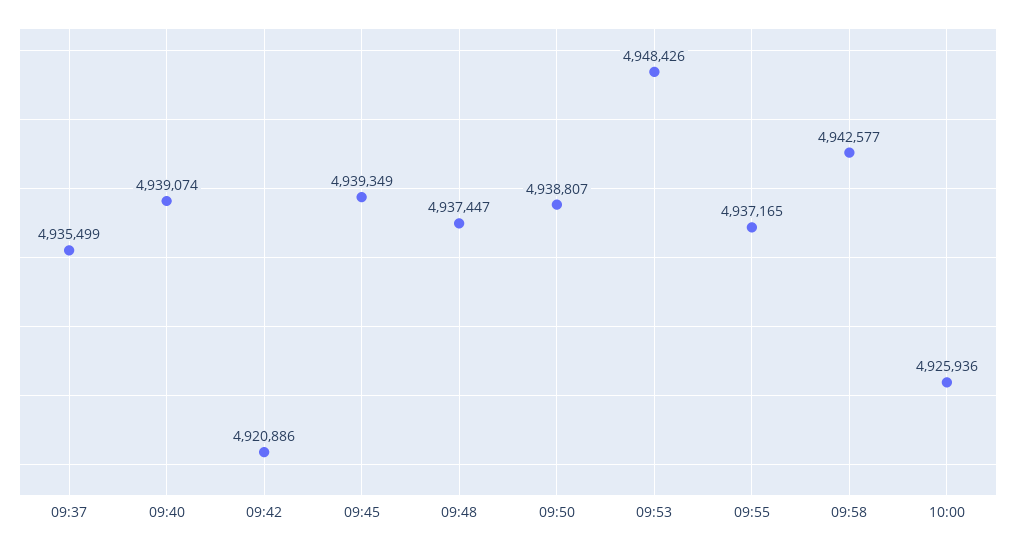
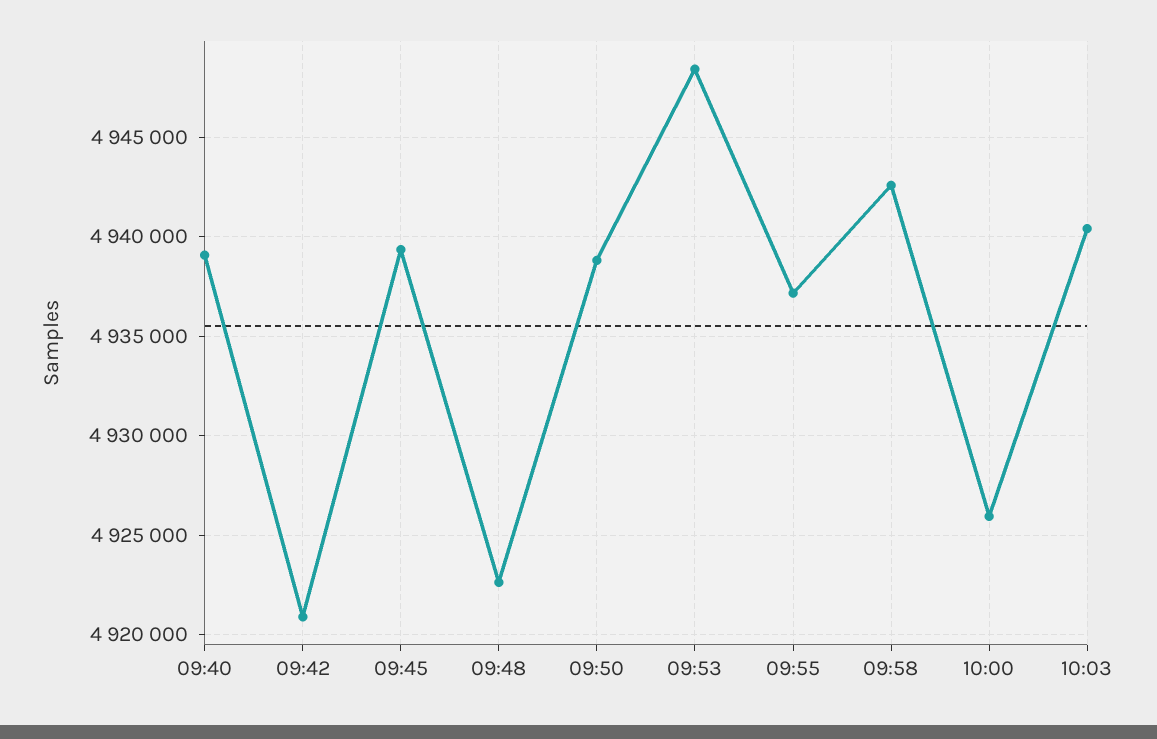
09:37: 4935499 -> none
09:48: 4937447 -> 4922500
10:03: none -> 4940500

